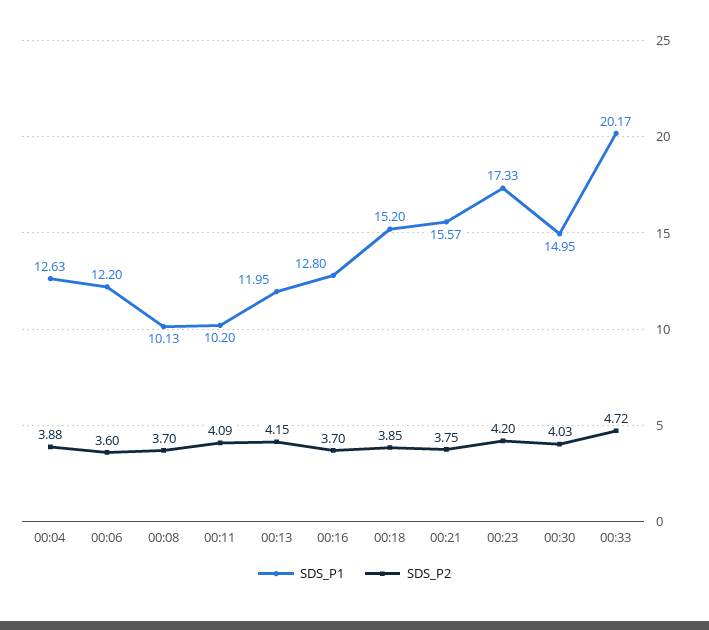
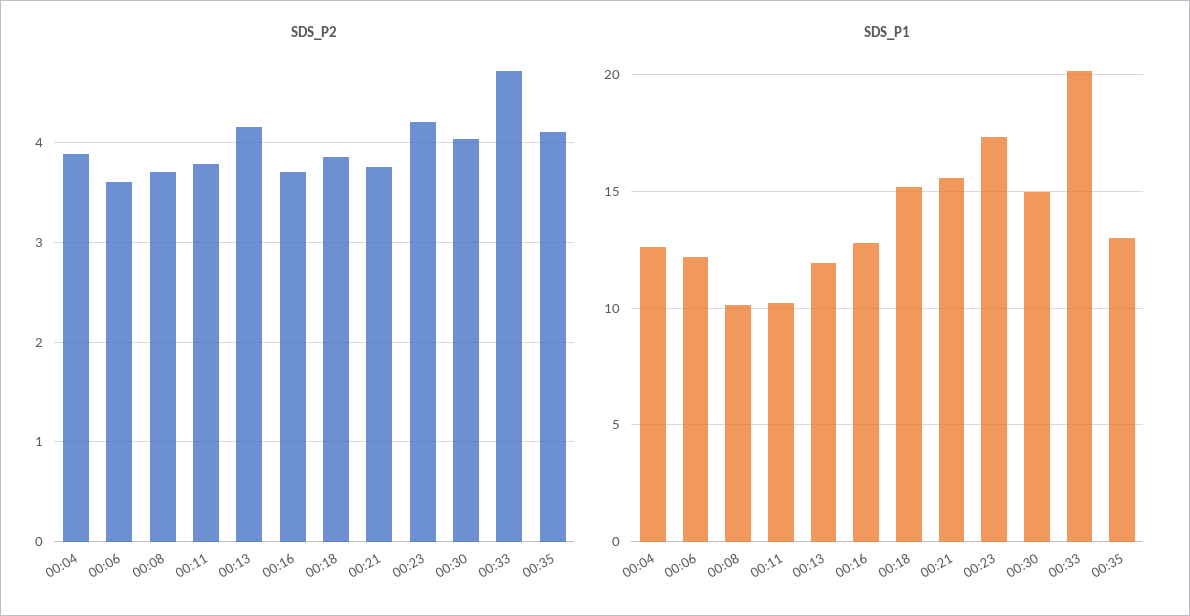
SDS_P2, 00:11: 4.09 -> 3.8
SDS_P2, 00:35: none -> 4.1
SDS_P1, 00:35: none -> 13

